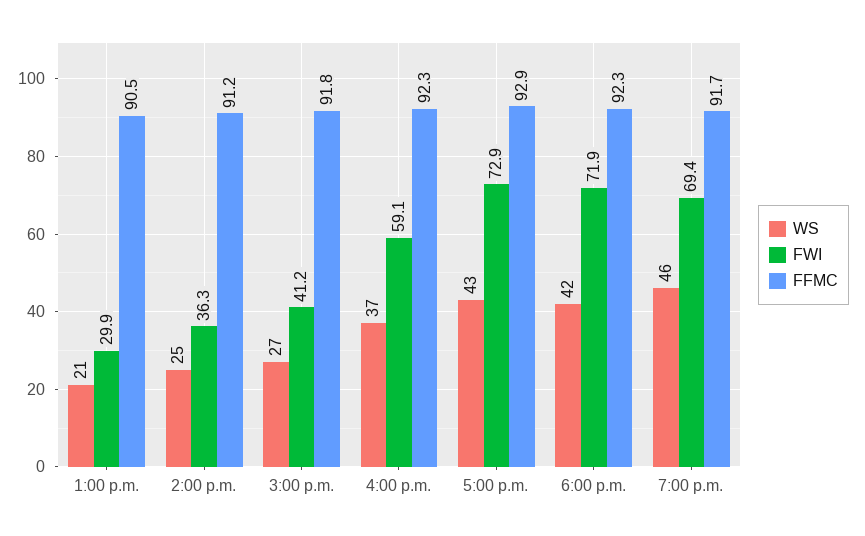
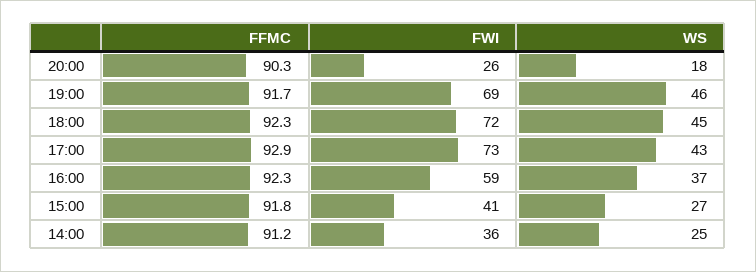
WS, 1:00 p.m.: 21 -> none
FWI, 1:00 p.m.: 29.9 -> none
FFMC, 1:00 p.m.: 90.5 -> none
WS, 6:00 p.m.: 42 -> 45
FFMC, 20:00: none -> 90.3
FWI, 20:00: none -> 26
WS, 20:00: none -> 18

